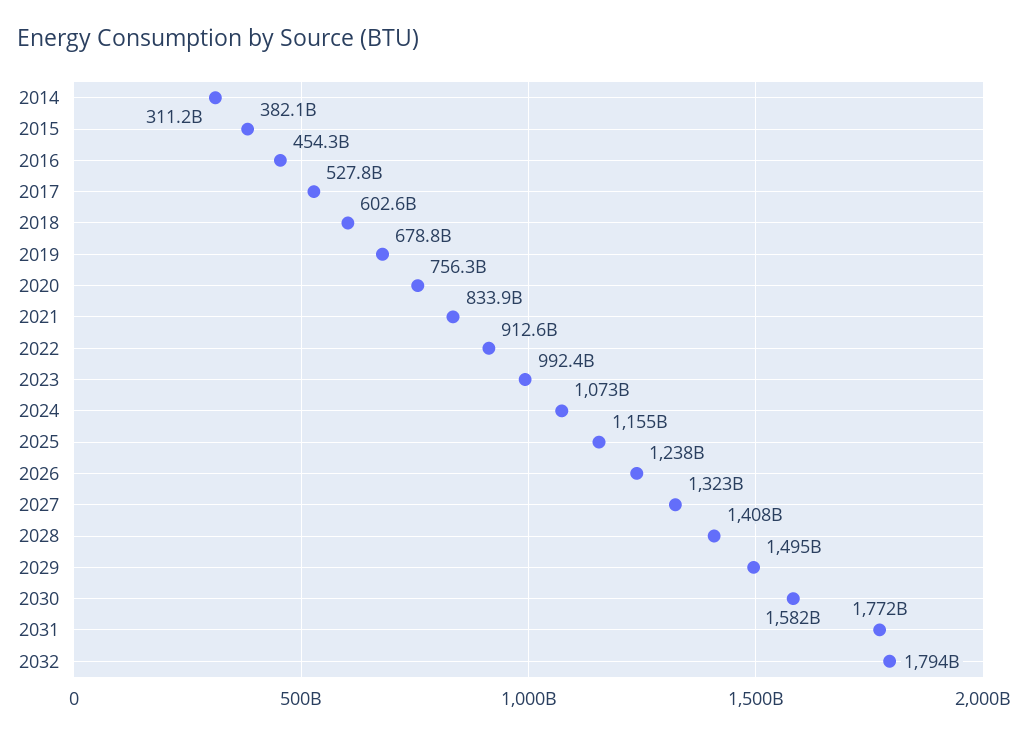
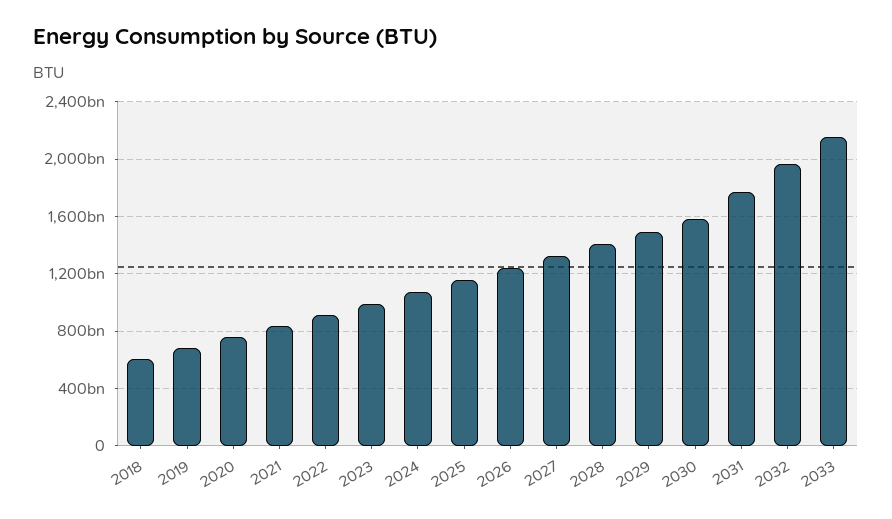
2014: 311200000000 -> none
2015: 382100000000 -> none
2016: 454300000000 -> none
2017: 527800000000 -> none
2032: 1794000000000 -> 1950000000000
2033: none -> 2150000000000

